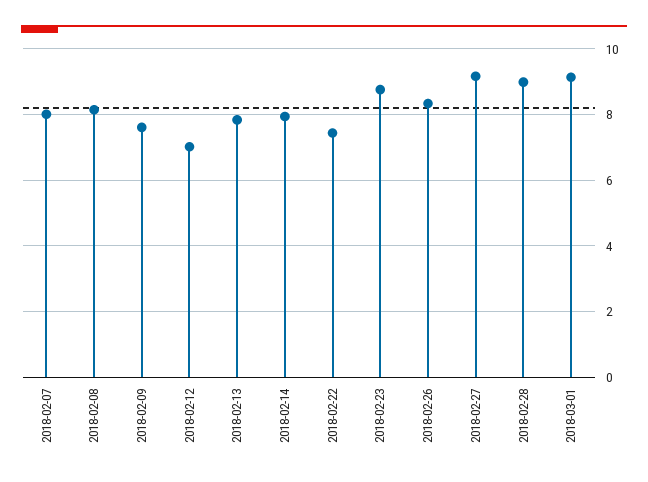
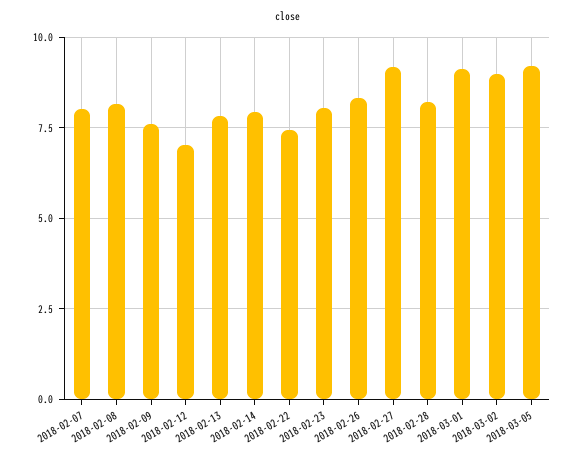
2018-02-23: 8.8 -> 8
2018-02-28: 9 -> 8.25
2018-03-02: none -> 9
2018-03-05: none -> 9.25

